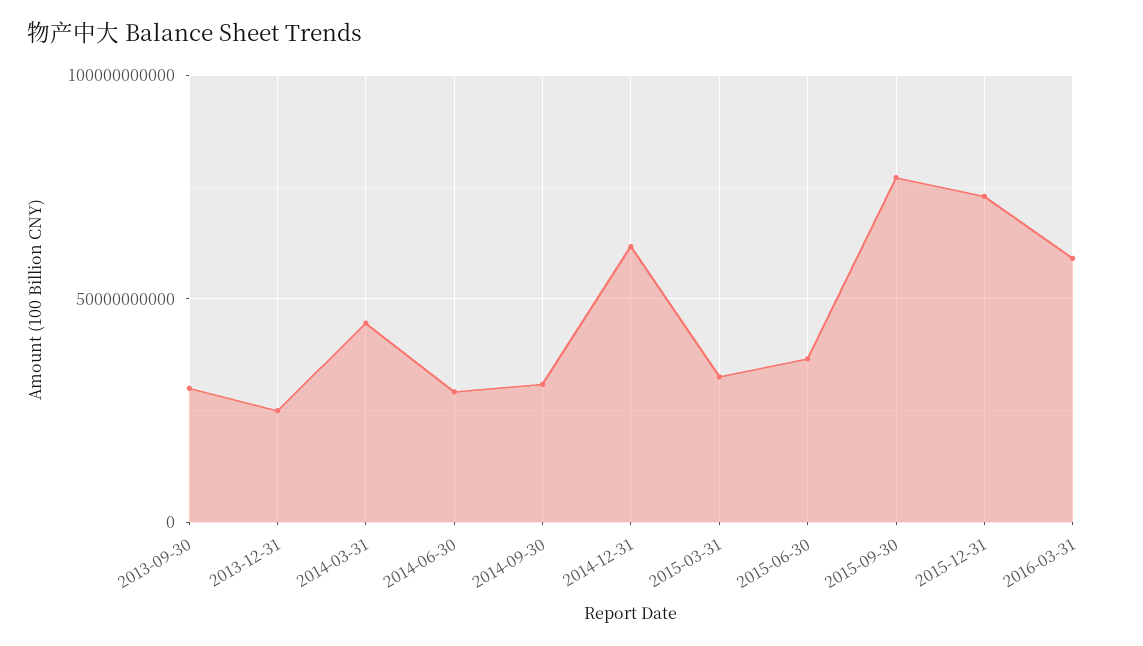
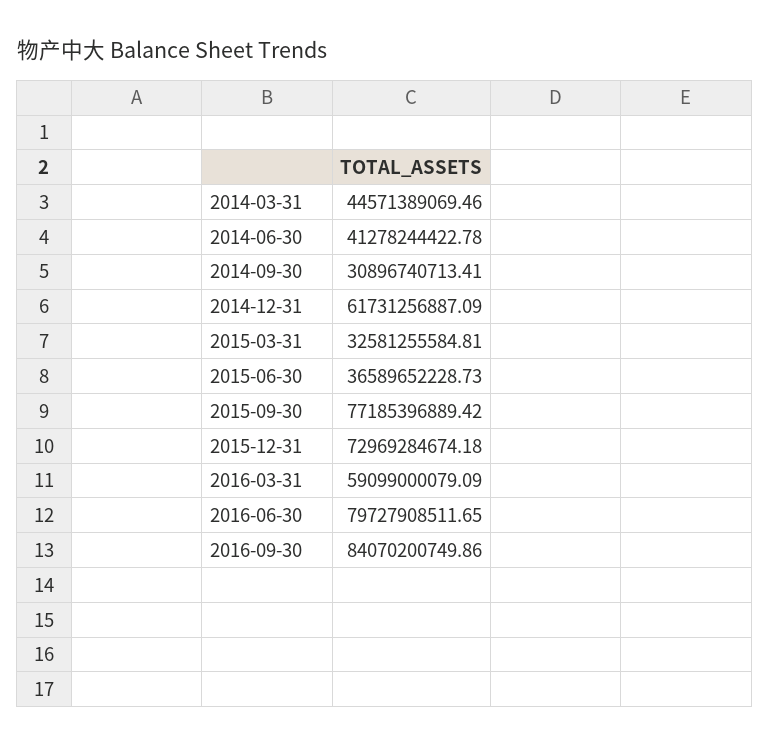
2013-09-30: 30000000000 -> none
2013-12-31: 25000000000 -> none
2014-06-30: 30000000000 -> 41278244422.78
2016-06-30: none -> 79727908511.65
2016-09-30: none -> 84070200749.86

